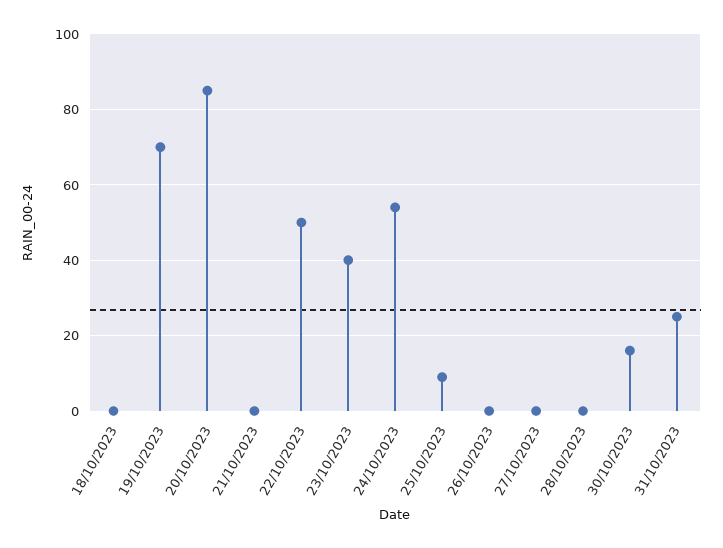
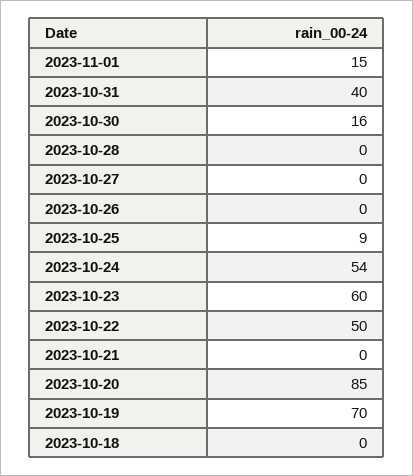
23/10/2023: 40 -> 60
31/10/2023: 25 -> 40
2023-11-01: none -> 15

